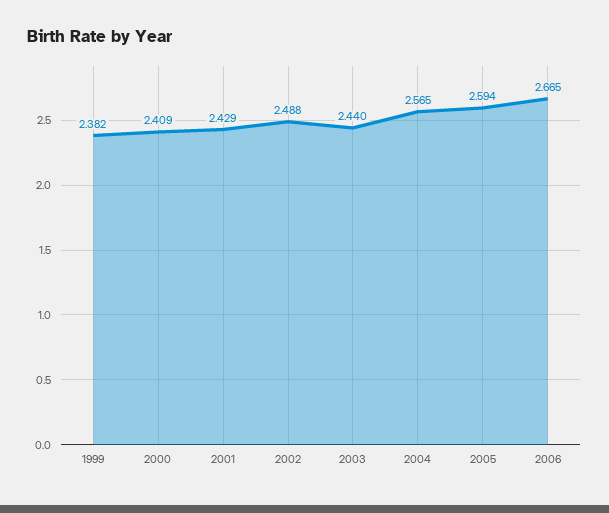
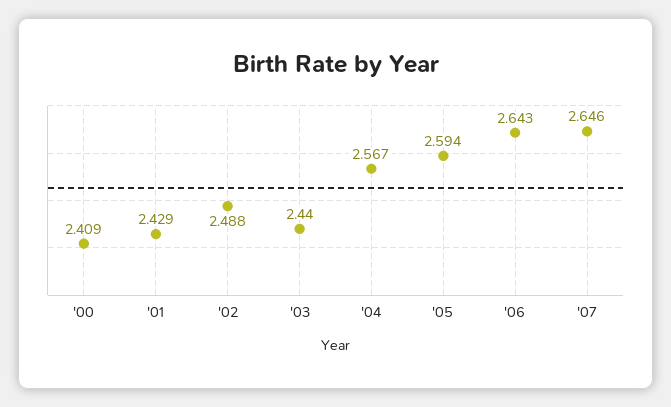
1999: 2.382 -> none
2004: 2.565 -> 2.567
2006: 2.665 -> 2.643
'07: none -> 2.646

